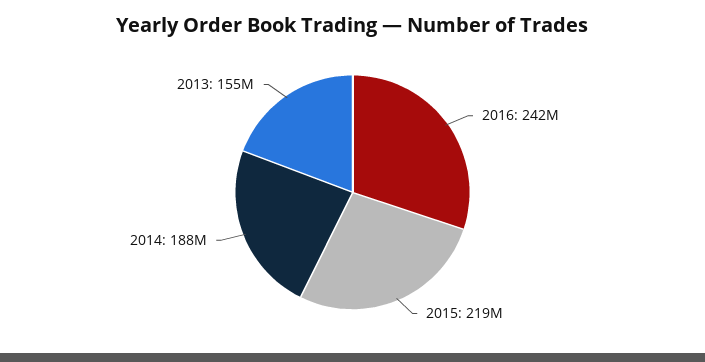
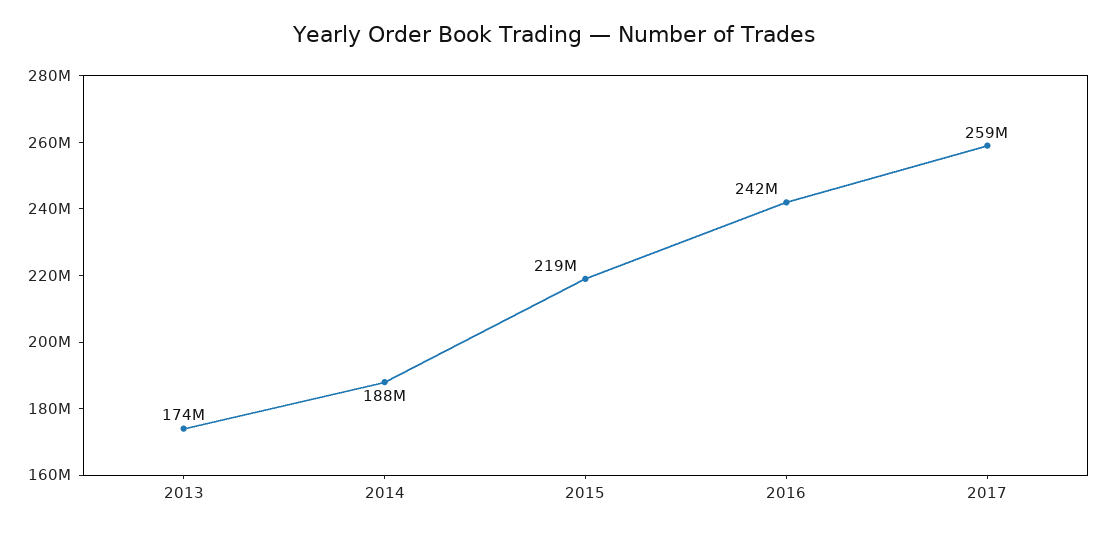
2013: 155000000 -> 174000000
2017: none -> 259000000

